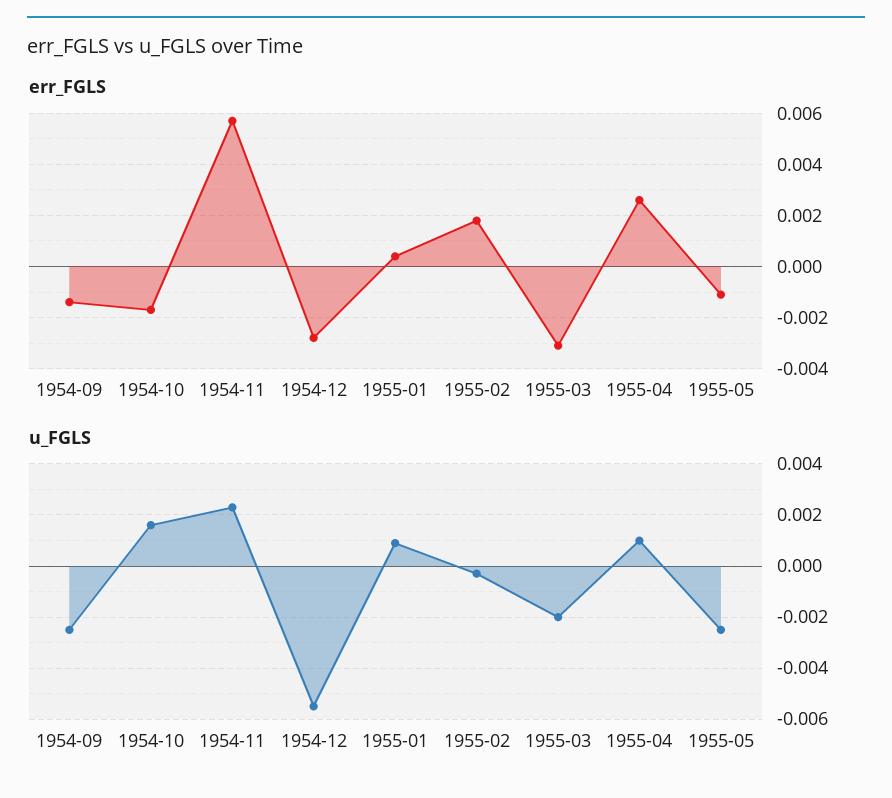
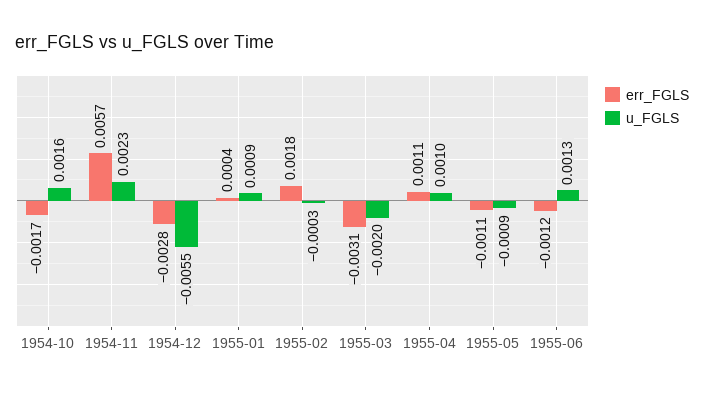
err_FGLS, 1954-09: -0.0015 -> none
err_FGLS, 1955-04: 0.0025 -> 0.0011
u_FGLS, 1954-09: -0.0025 -> none
u_FGLS, 1955-05: -0.0025 -> -0.0009
err_FGLS, 1955-06: none -> -0.0012
u_FGLS, 1955-06: none -> 0.0013

